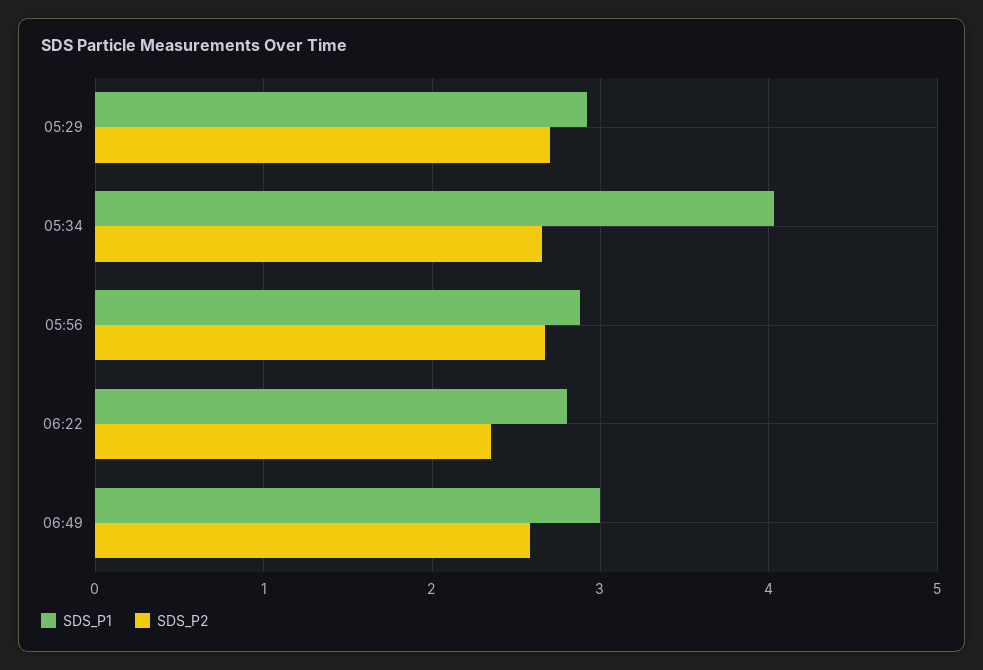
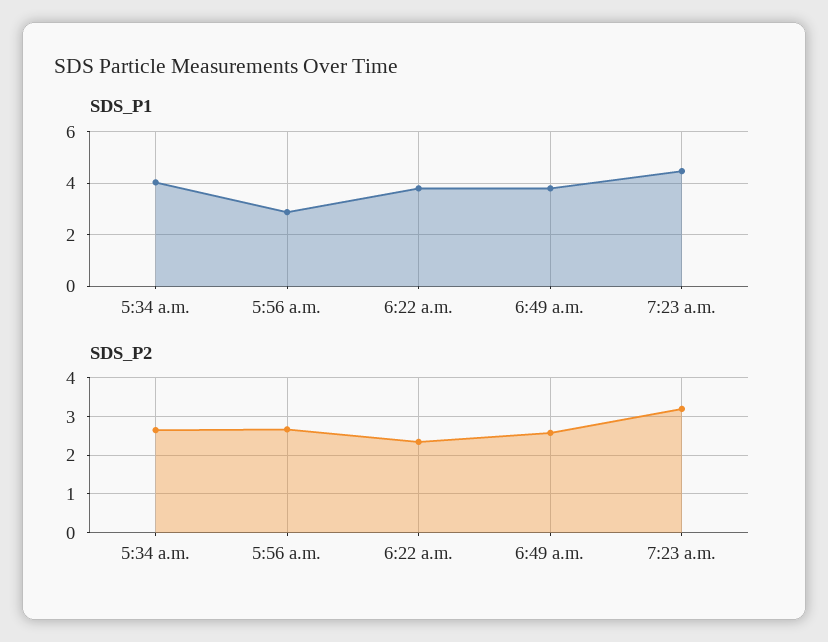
SDS_P1, 05:29: 2.9 -> none
SDS_P2, 05:29: 2.7 -> none
SDS_P1, 06:22: 2.8 -> 3.75
SDS_P1, 06:49: 3 -> 3.75
SDS_P1, 7:23 a.m.: none -> 4.5
SDS_P2, 7:23 a.m.: none -> 3.2

